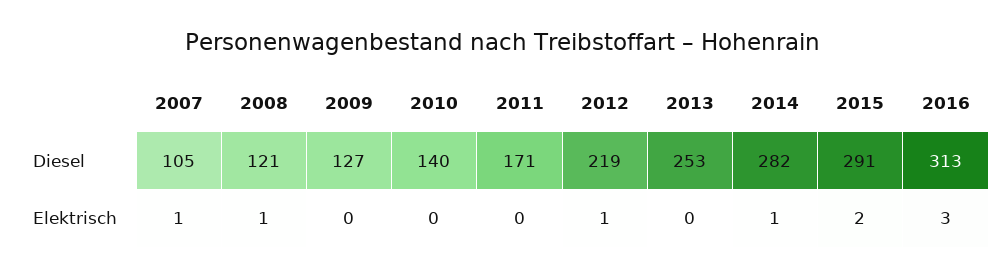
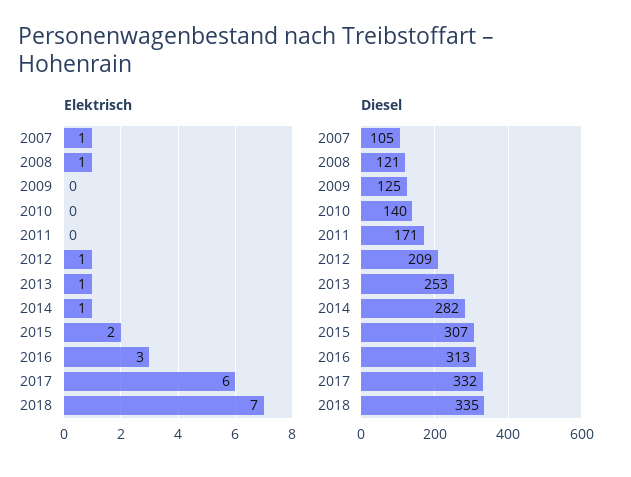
Diesel, 2009: 127 -> 125
Diesel, 2012: 219 -> 209
Diesel, 2015: 291 -> 307
Elektrisch, 2013: 0 -> 1
Elektrisch, 2017: none -> 6
Elektrisch, 2018: none -> 7
Diesel, 2017: none -> 332
Diesel, 2018: none -> 335

